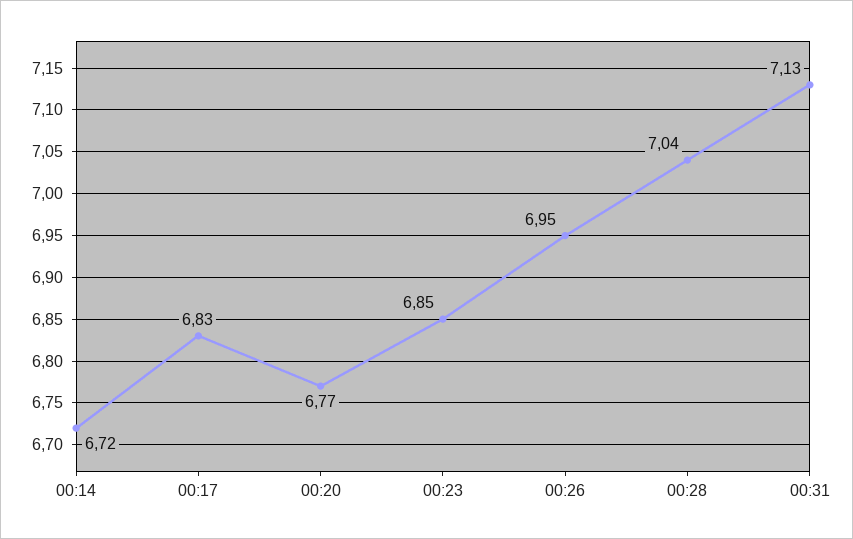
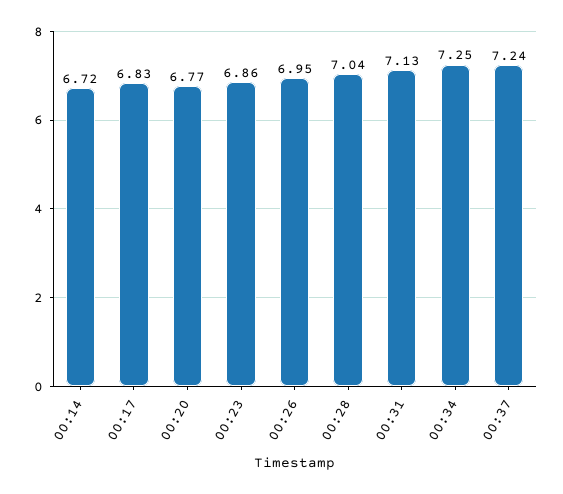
00:23: 6.85 -> 6.86
00:34: none -> 7.25
00:37: none -> 7.24

